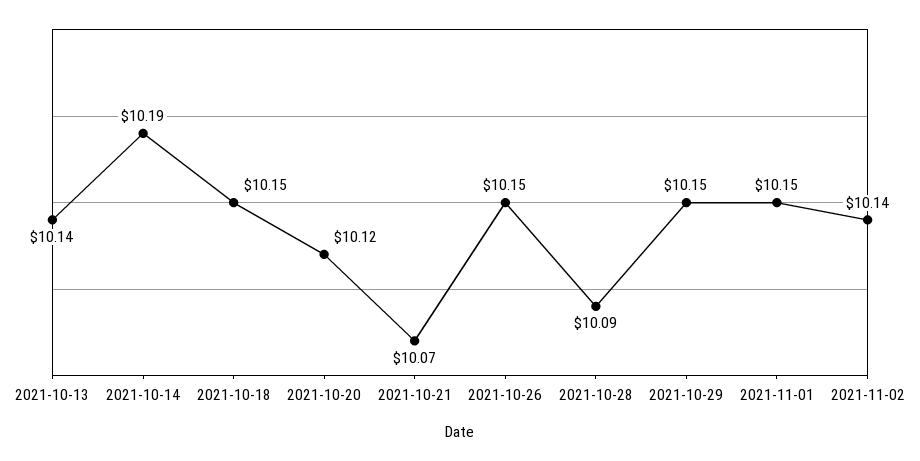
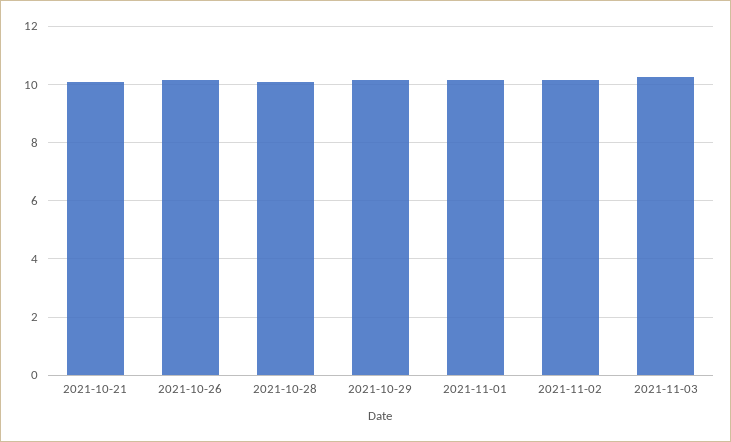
2021-10-13: 10.14 -> none
2021-10-14: 10.19 -> none
2021-10-18: 10.15 -> none
2021-10-20: 10.12 -> none
2021-11-03: none -> 10.25

